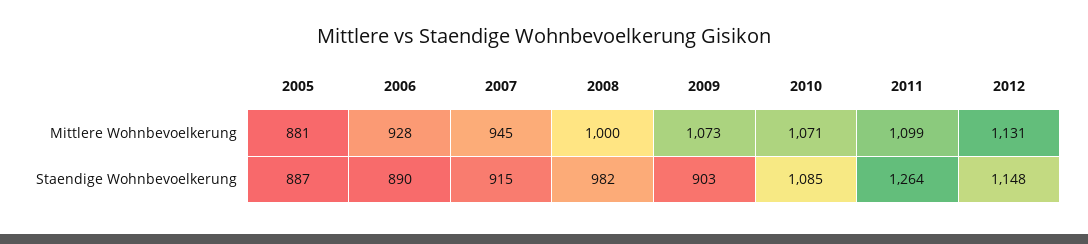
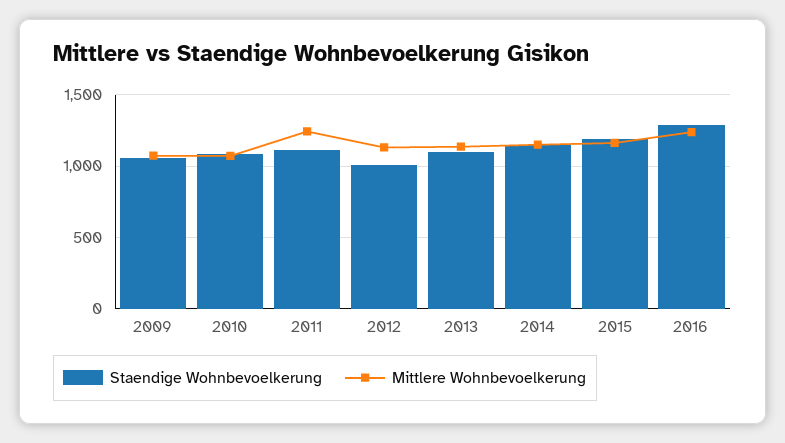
Mittlere Wohnbevoelkerung, 2005: 881 -> none
Mittlere Wohnbevoelkerung, 2006: 928 -> none
Mittlere Wohnbevoelkerung, 2007: 945 -> none
Mittlere Wohnbevoelkerung, 2008: 1000 -> none
Mittlere Wohnbevoelkerung, 2011: 1099 -> 1250
Staendige Wohnbevoelkerung, 2005: 887 -> none
Staendige Wohnbevoelkerung, 2006: 890 -> none
Staendige Wohnbevoelkerung, 2007: 915 -> none
Staendige Wohnbevoelkerung, 2008: 982 -> none
Staendige Wohnbevoelkerung, 2009: 903 -> 1050
Staendige Wohnbevoelkerung, 2011: 1264 -> 1100
Staendige Wohnbevoelkerung, 2012: 1148 -> 1000
Staendige Wohnbevoelkerung, 2013: none -> 1100
Mittlere Wohnbevoelkerung, 2013: none -> 1150
Staendige Wohnbevoelkerung, 2014: none -> 1150
Mittlere Wohnbevoelkerung, 2014: none -> 1150
Staendige Wohnbevoelkerung, 2015: none -> 1200
Mittlere Wohnbevoelkerung, 2015: none -> 1150
Staendige Wohnbevoelkerung, 2016: none -> 1300
Mittlere Wohnbevoelkerung, 2016: none -> 1250

